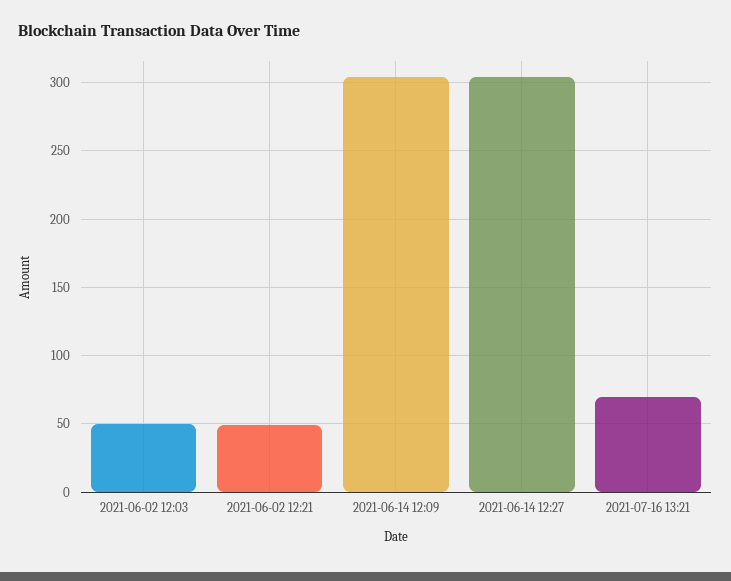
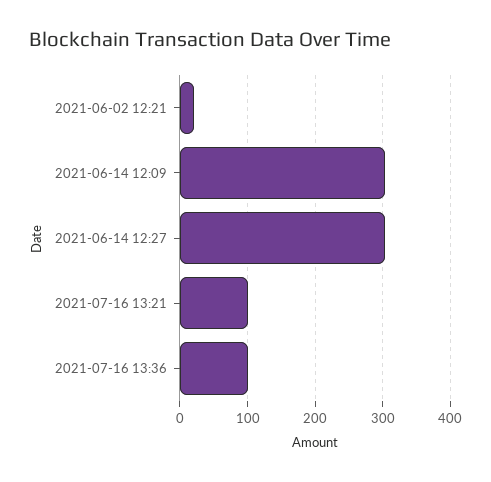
2021-06-02 12:03: 50 -> none
2021-06-02 12:21: 50 -> 20
2021-07-16 13:21: 70 -> 100
2021-07-16 13:36: none -> 100

